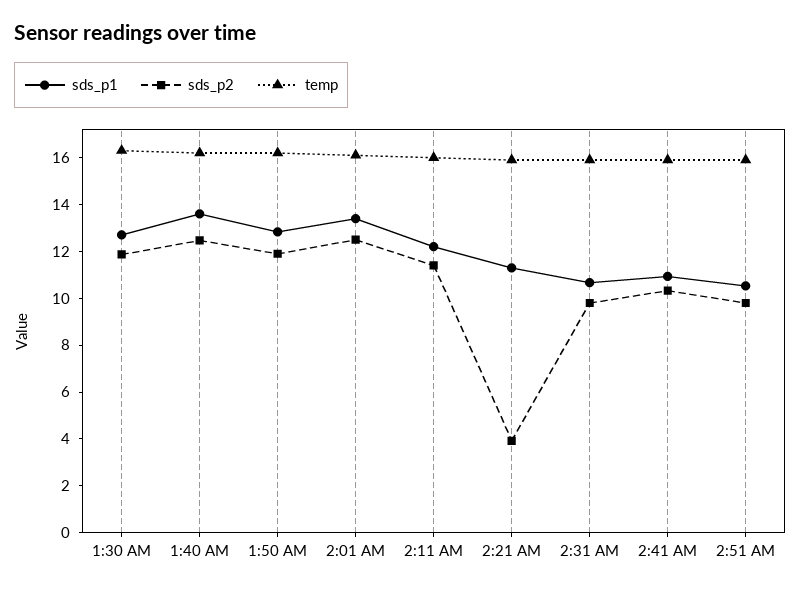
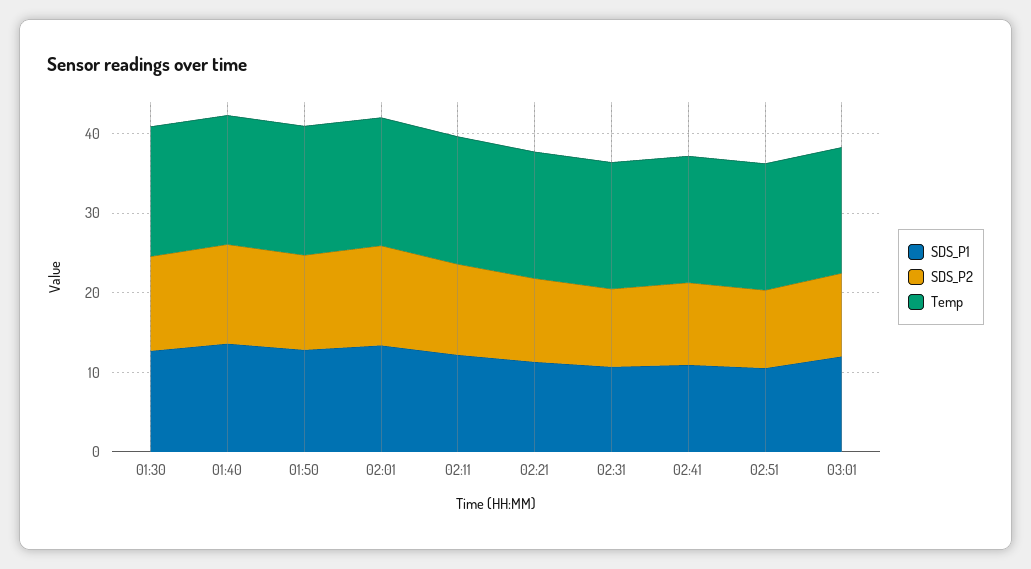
sds_p2, 2:21 AM: 4 -> 10
sds_p1, 03:01: none -> 12
sds_p2, 03:01: none -> 10
temp, 03:01: none -> 16

